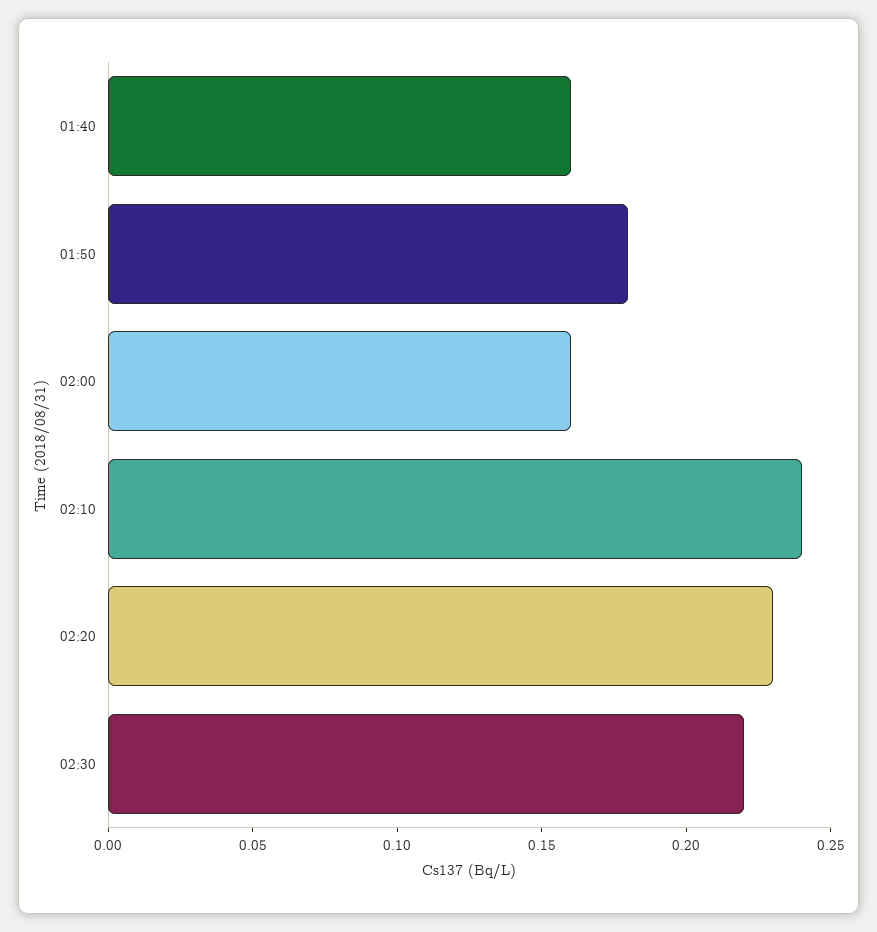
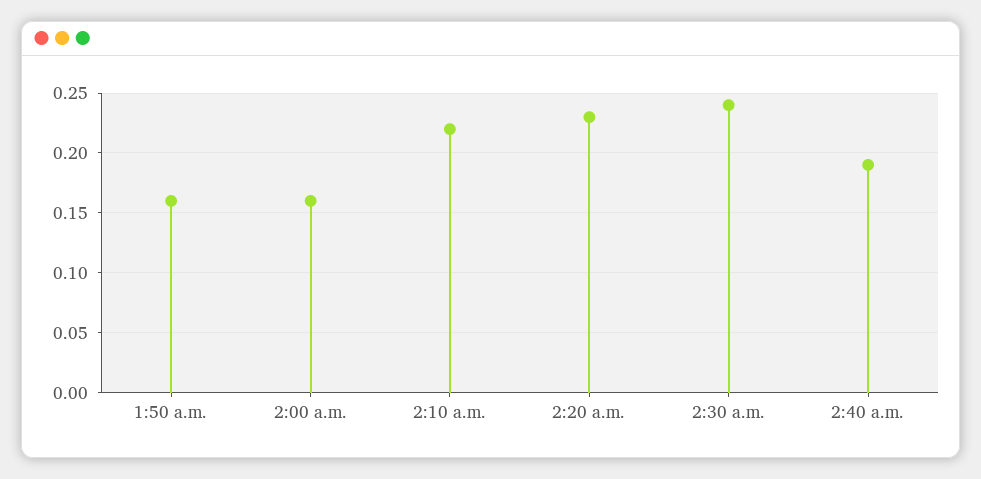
01:40: 0.16 -> none
01:50: 0.18 -> 0.16
02:10: 0.24 -> 0.22
02:30: 0.22 -> 0.24
2:40 a.m.: none -> 0.19

